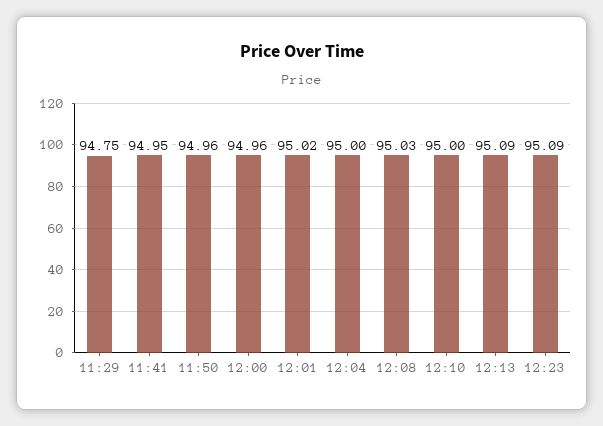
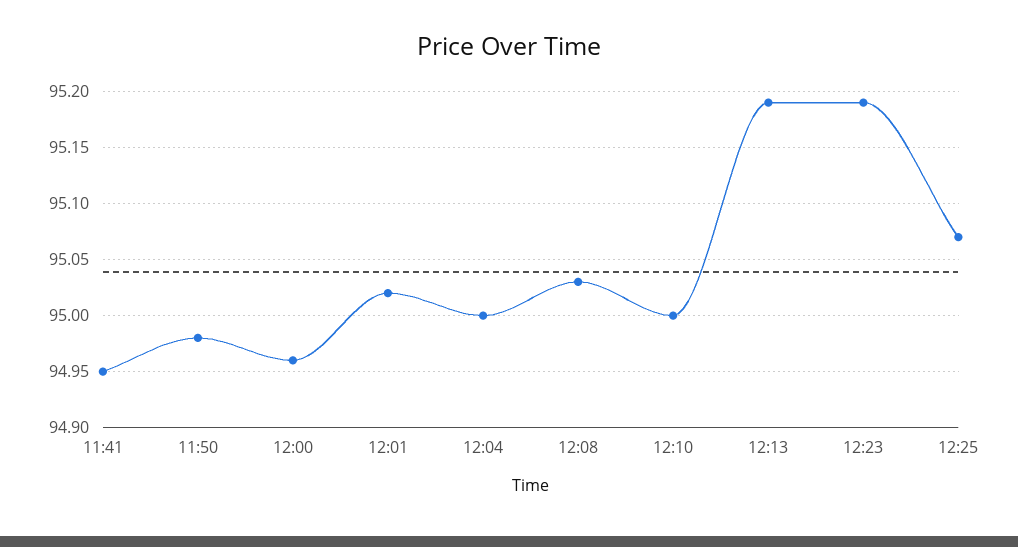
11:29: 94.75 -> none
11:50: 94.96 -> 94.98
12:13: 95.09 -> 95.19
12:23: 95.09 -> 95.19
12:25: none -> 95.07

